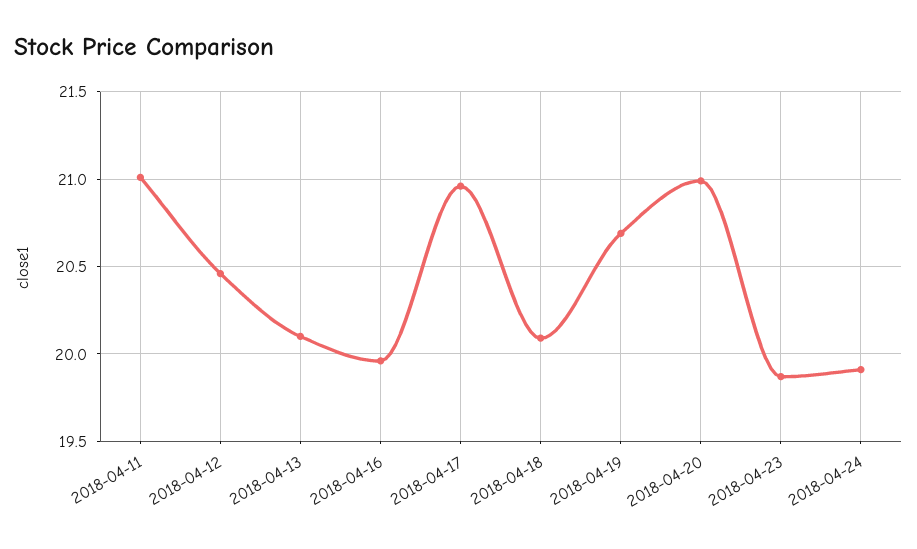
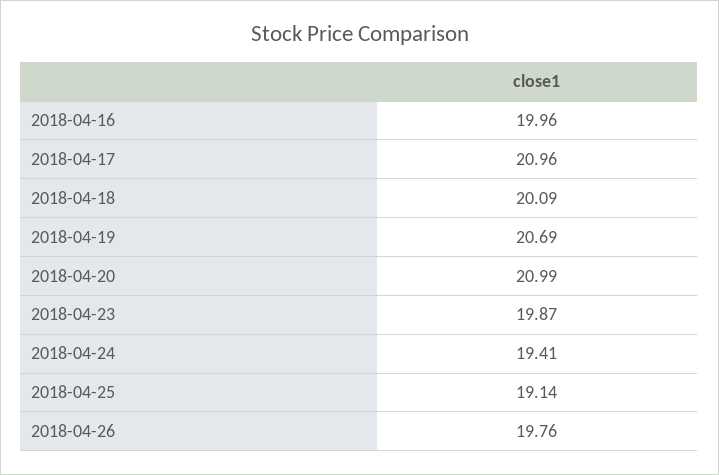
2018-04-11: 21 -> none
2018-04-12: 20.45 -> none
2018-04-13: 20.1 -> none
2018-04-24: 19.9 -> 19.41
2018-04-25: none -> 19.14
2018-04-26: none -> 19.76

